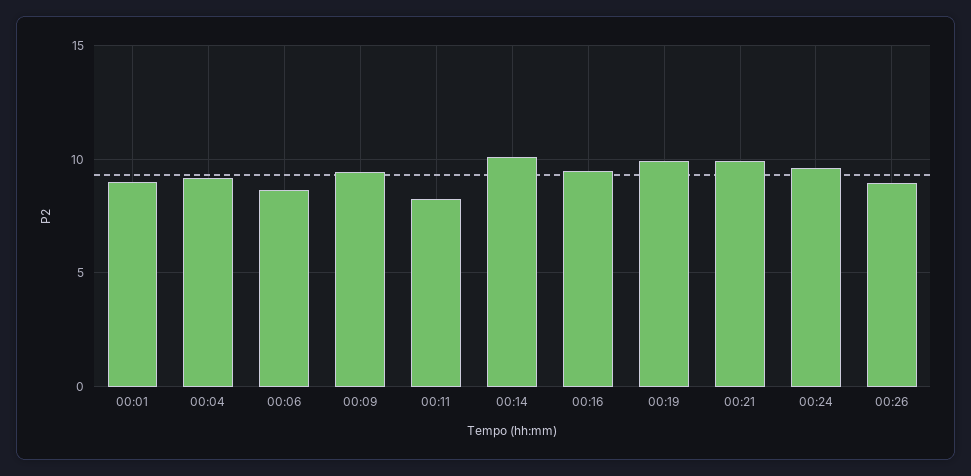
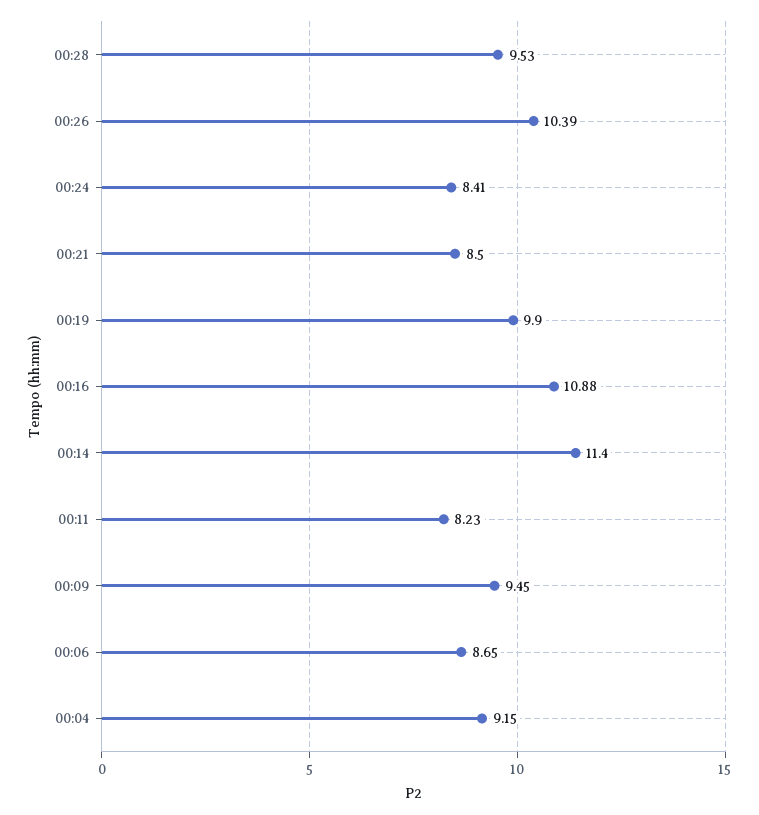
00:01: 9 -> none
00:14: 10 -> 11.4
00:16: 9.5 -> 10.88
00:21: 10 -> 8.5
00:24: 9.5 -> 8.41
00:26: 9 -> 10.39
00:28: none -> 9.53

